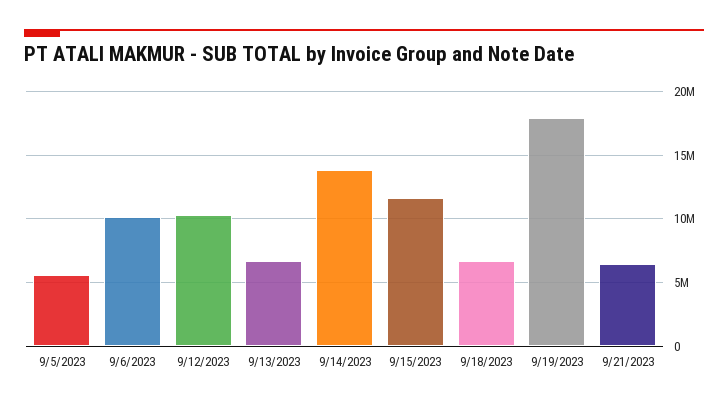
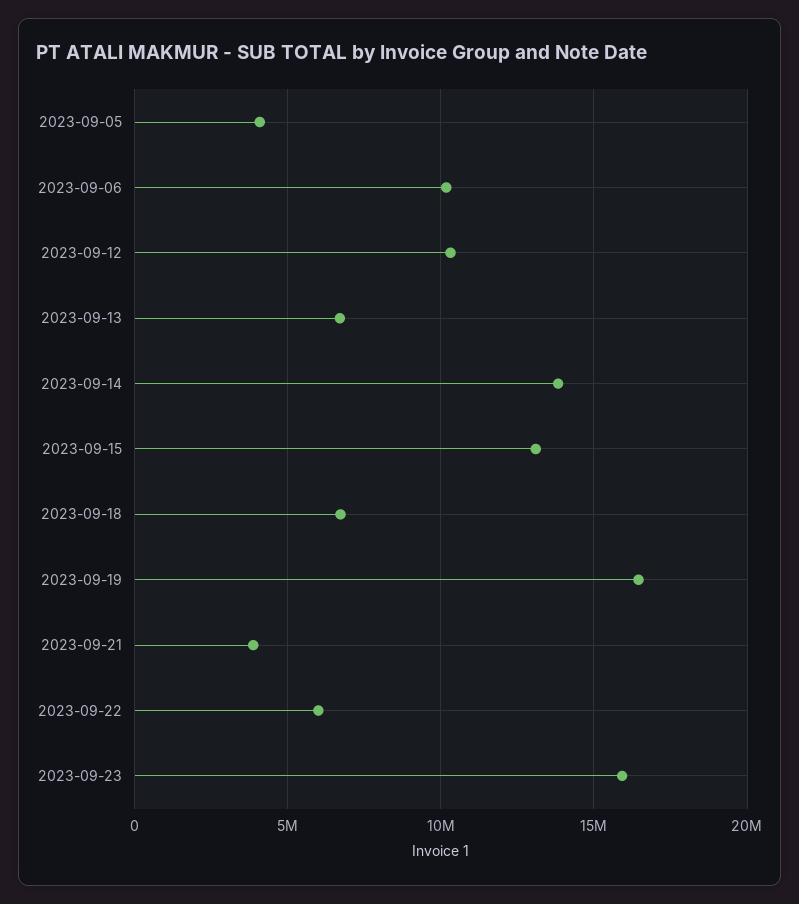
9/5/2023: 5500000 -> 4000000
9/15/2023: 11500000 -> 13000000
9/19/2023: 18000000 -> 16500000
9/21/2023: 6500000 -> 4000000
2023-09-22: none -> 6000000
2023-09-23: none -> 16000000

